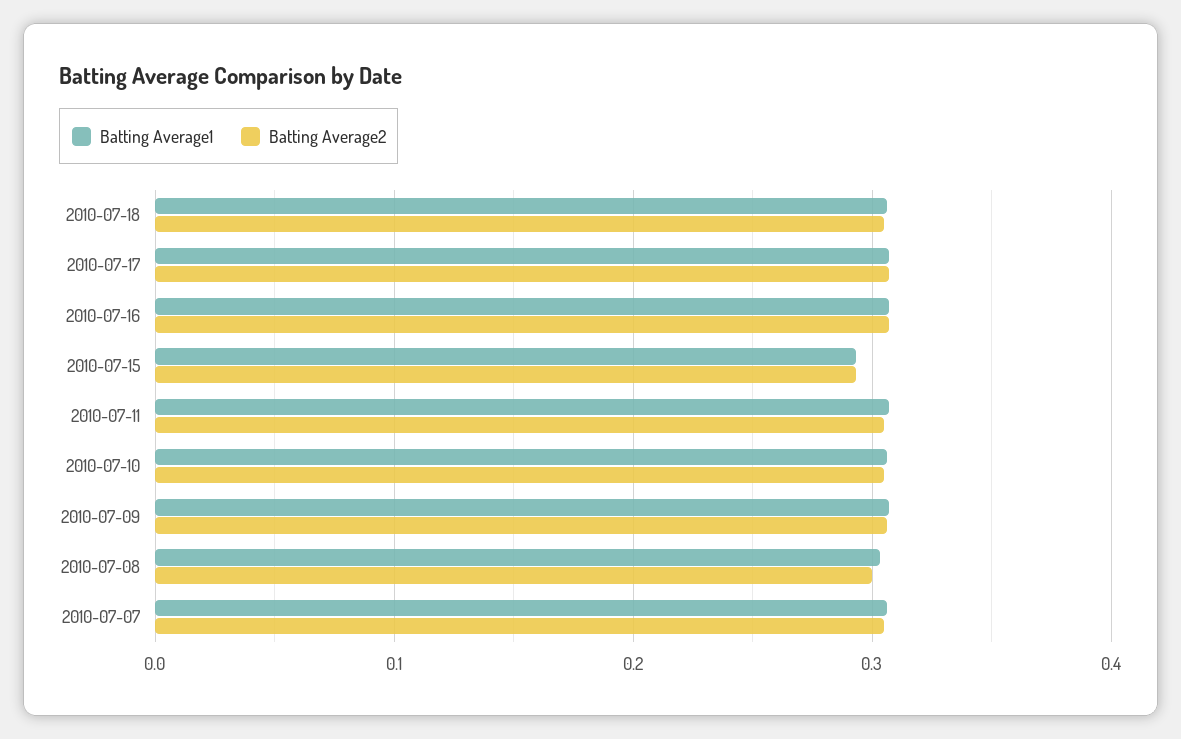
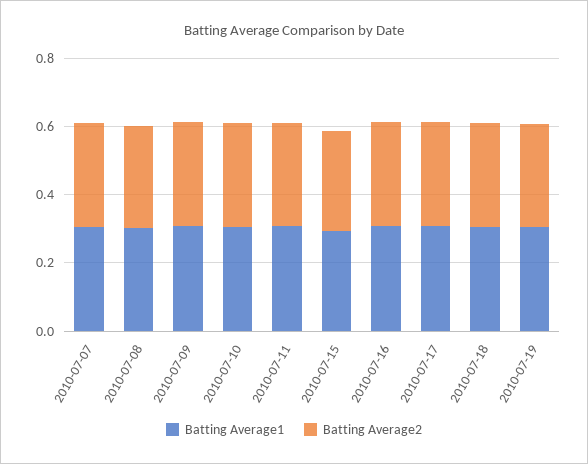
Batting Average1, 2010-07-19: none -> 0.3
Batting Average2, 2010-07-19: none -> 0.3

